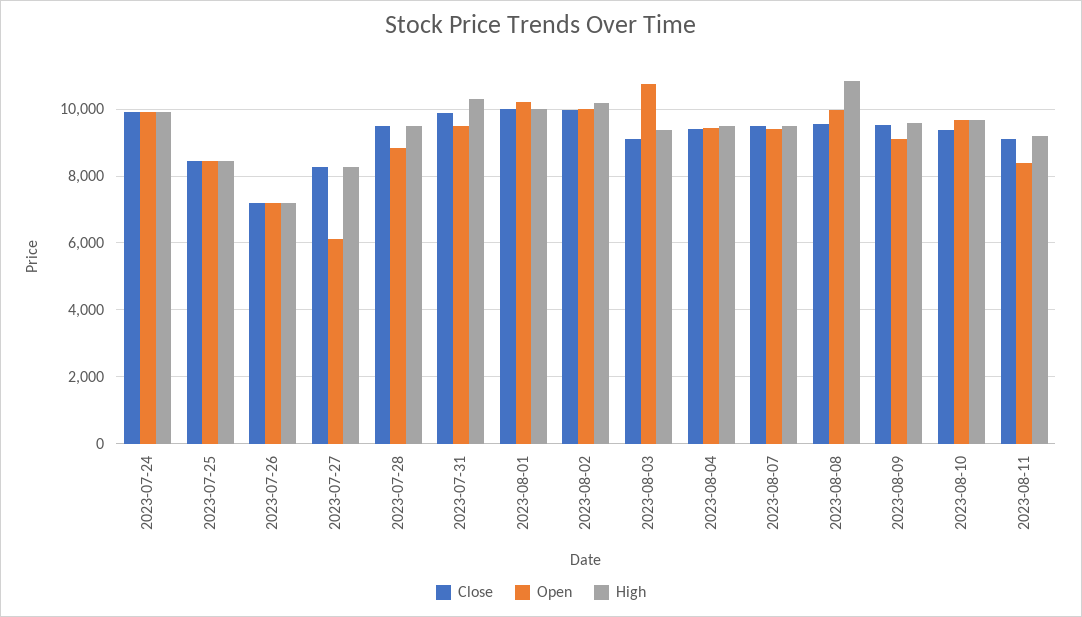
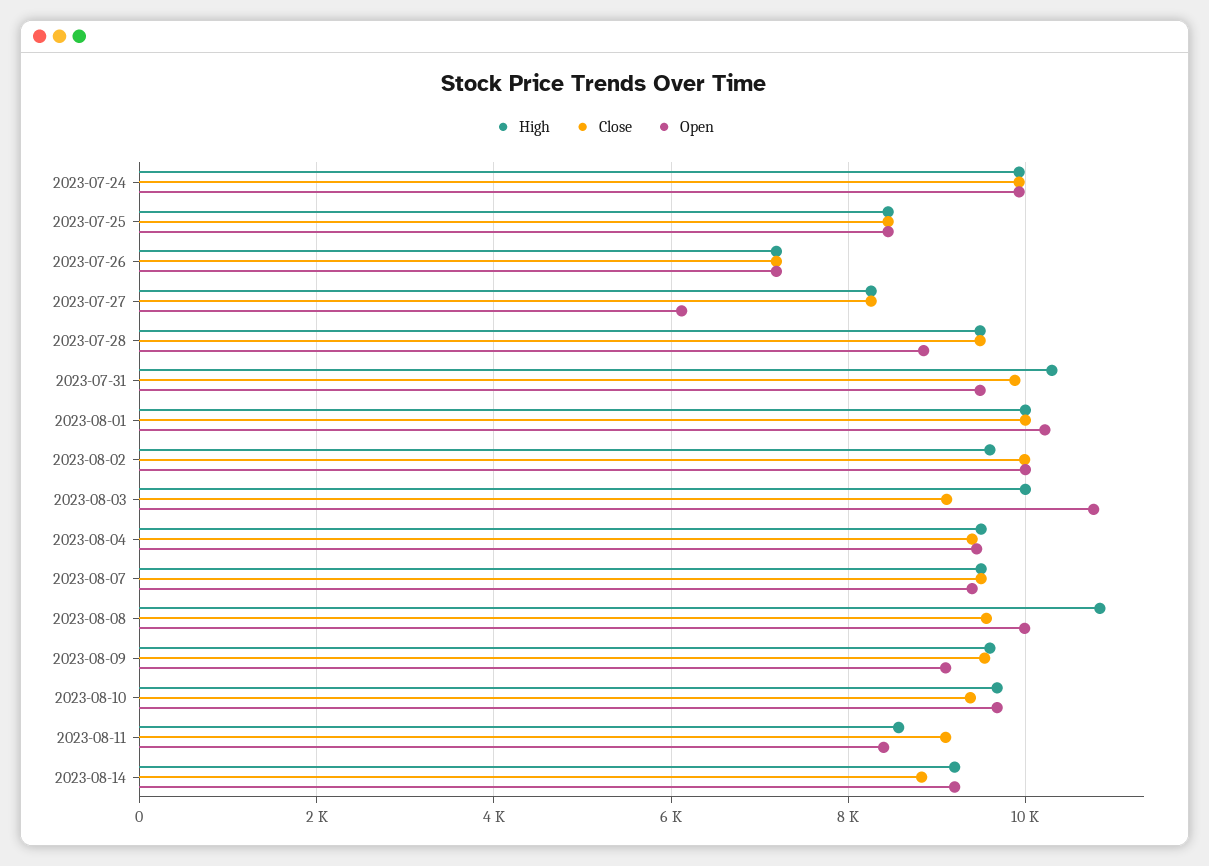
High, 2023-08-02: 10200 -> 9600
High, 2023-08-03: 9400 -> 10000
High, 2023-08-11: 9200 -> 8600
High, 2023-08-14: none -> 9200
Close, 2023-08-14: none -> 8800
Open, 2023-08-14: none -> 9200

